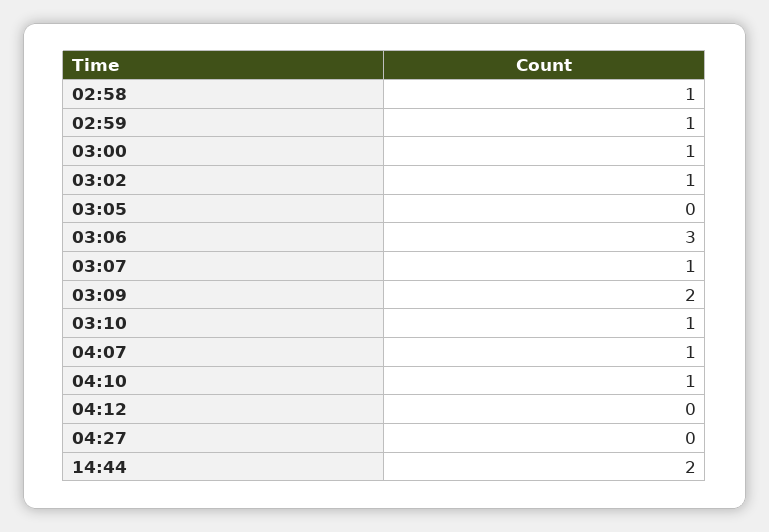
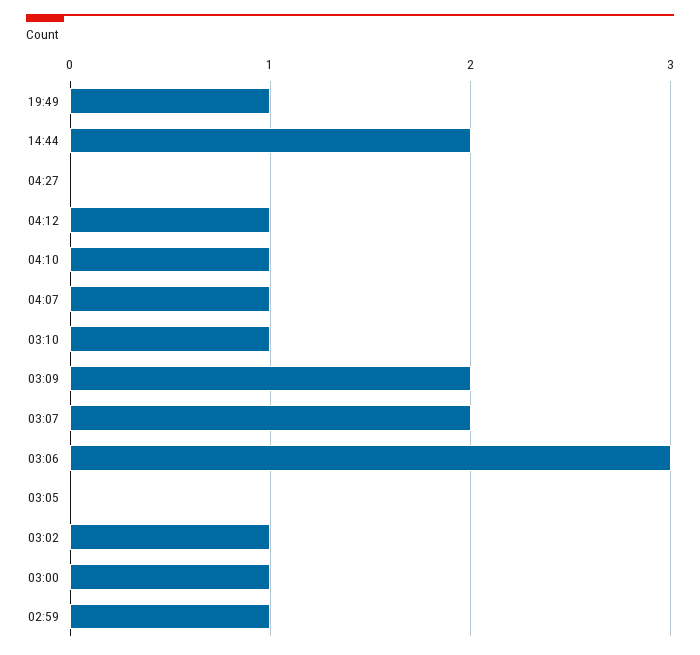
02:58: 1 -> none
03:07: 1 -> 2
04:12: 0 -> 1
19:49: none -> 1

